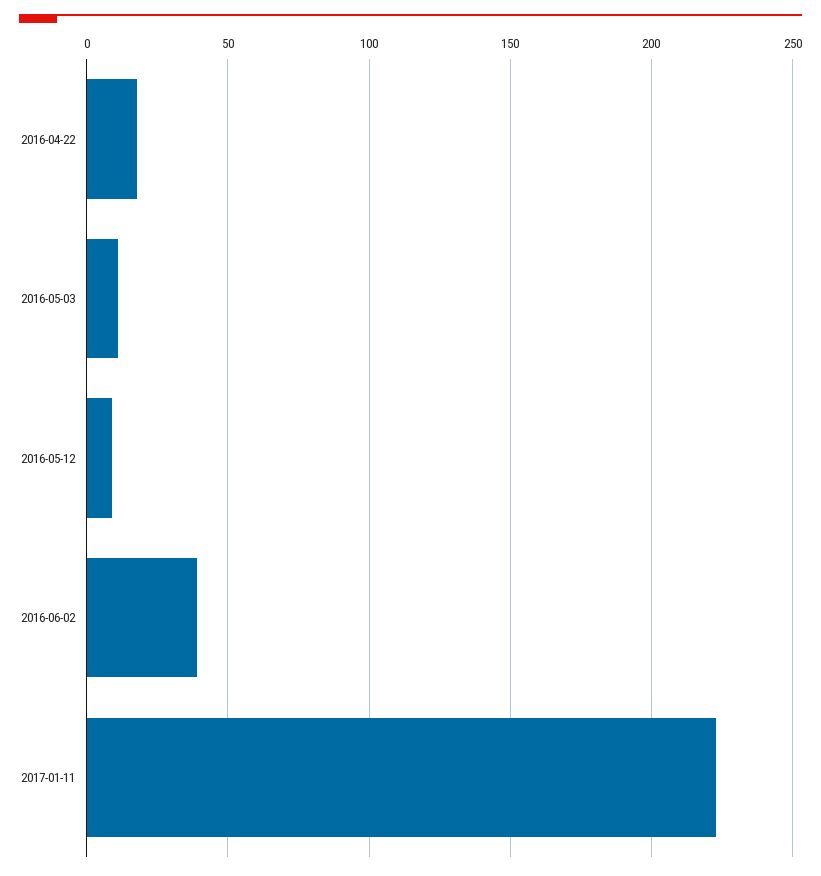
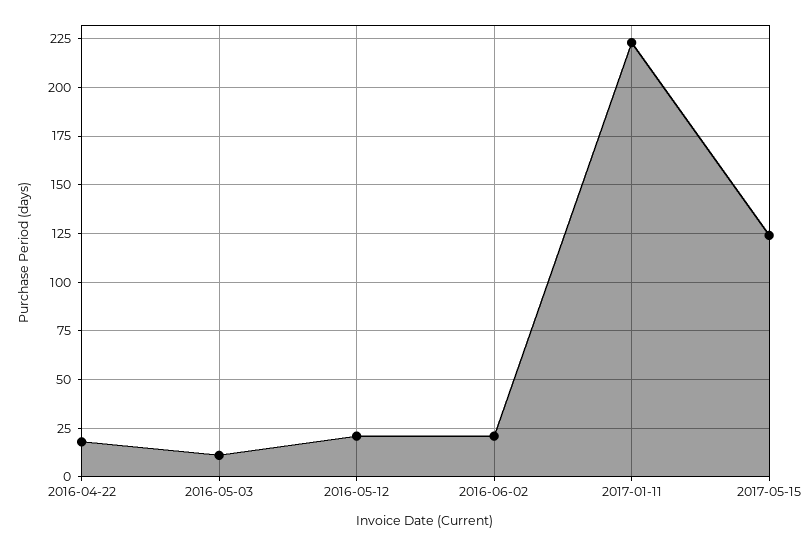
2016-05-12: 10 -> 20
2016-06-02: 40 -> 20
2017-05-15: none -> 125

